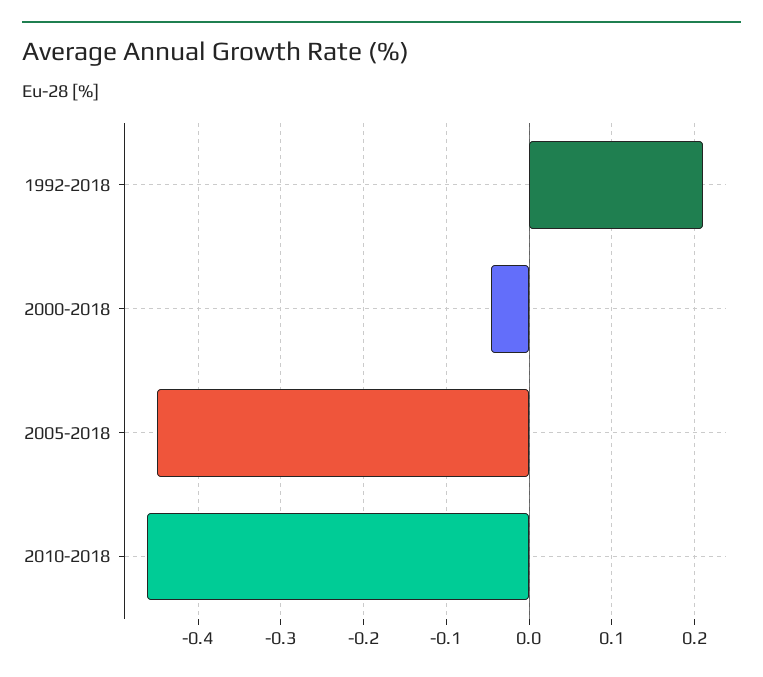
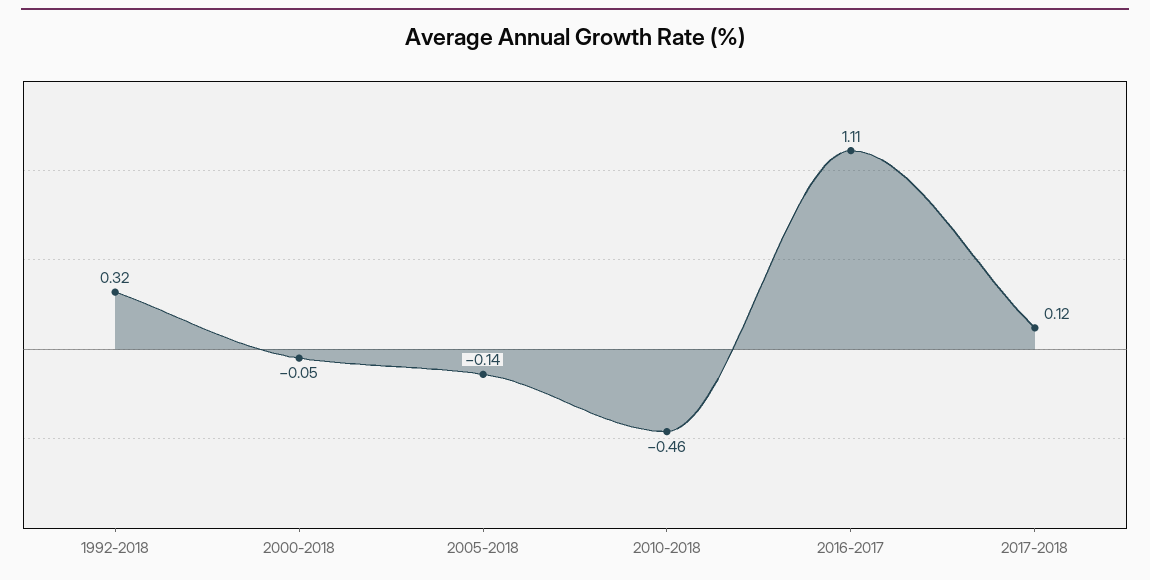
1992-2018: 0.21 -> 0.32
2005-2018: -0.45 -> -0.14
2016-2017: none -> 1.11
2017-2018: none -> 0.12

